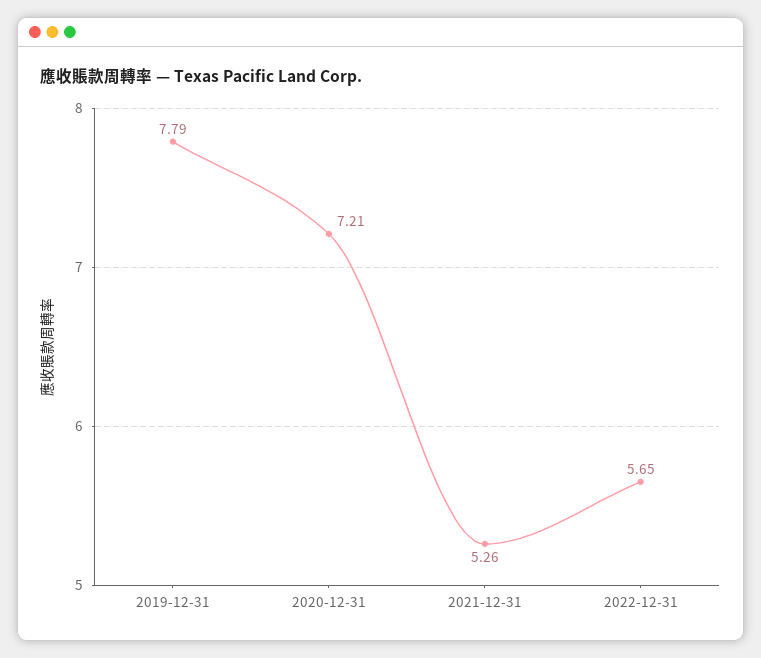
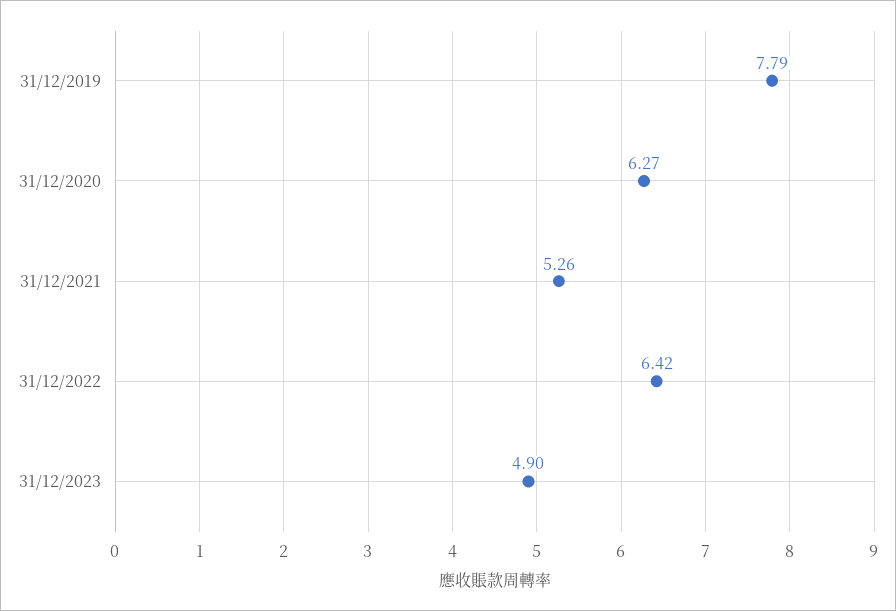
2020-12-31: 7.21 -> 6.27
2022-12-31: 5.65 -> 6.42
31/12/2023: none -> 4.9

